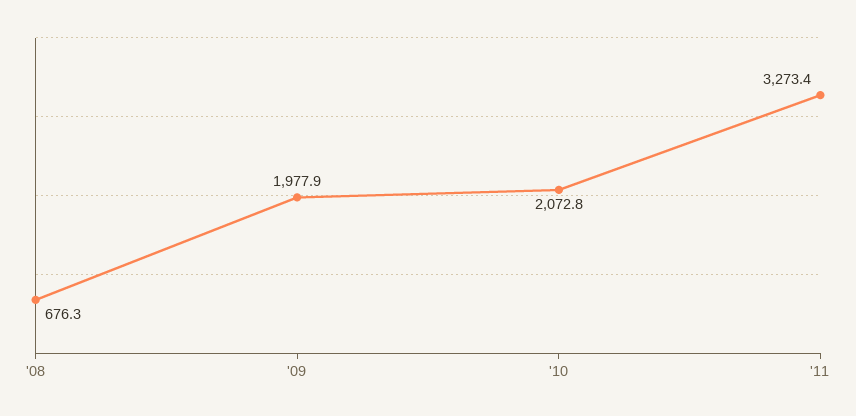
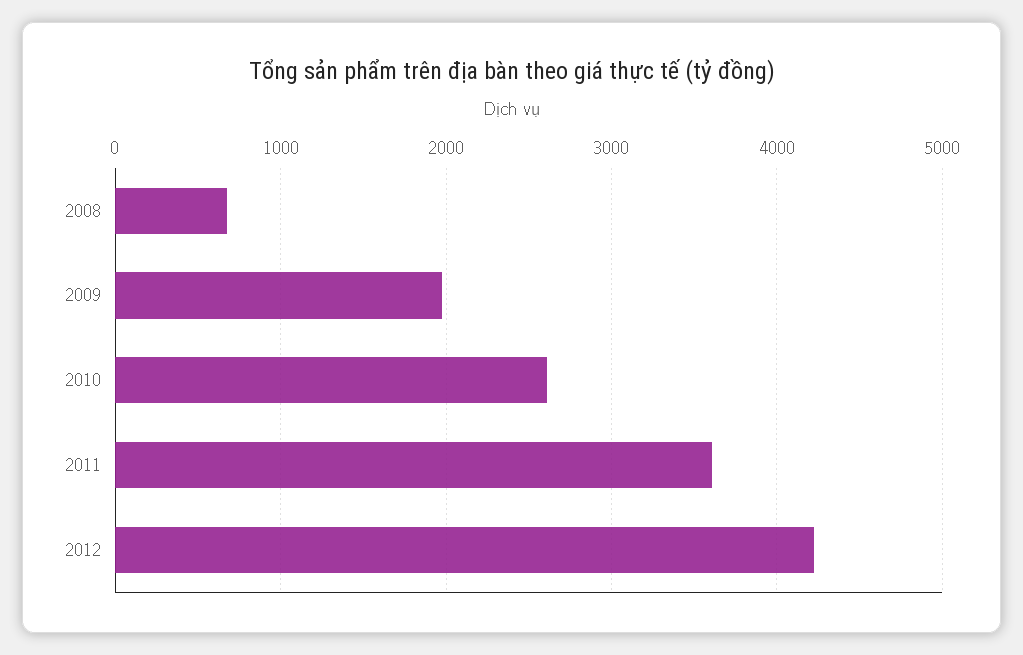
'10: 2072.8 -> 2600
'11: 3273.4 -> 3600
2012: none -> 4200

